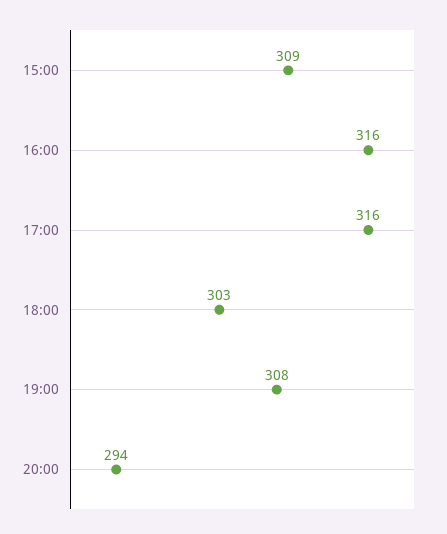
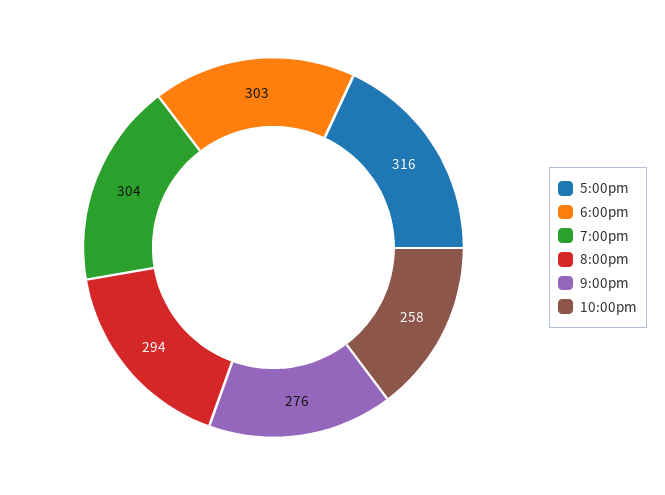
15:00: 309 -> none
16:00: 316 -> none
19:00: 308 -> 304
9:00pm: none -> 276
10:00pm: none -> 258

